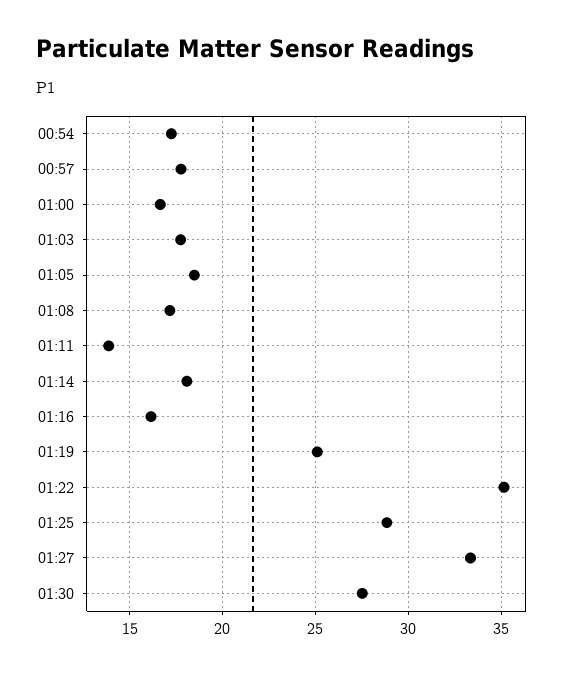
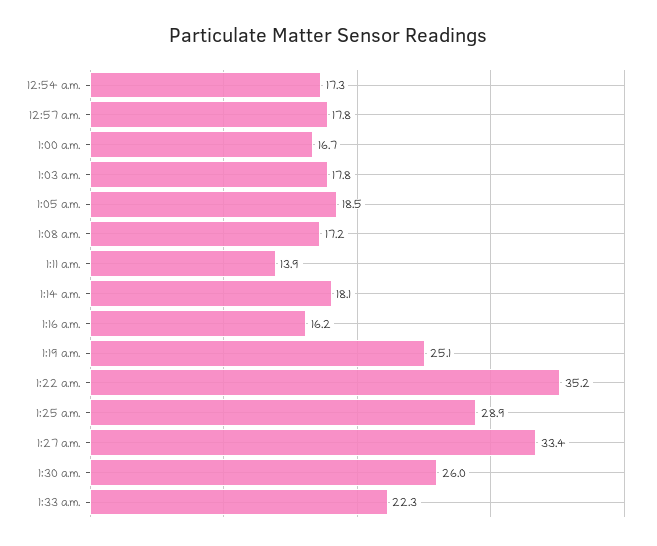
01:30: 27.5 -> 26
1:33 a.m.: none -> 22.3

